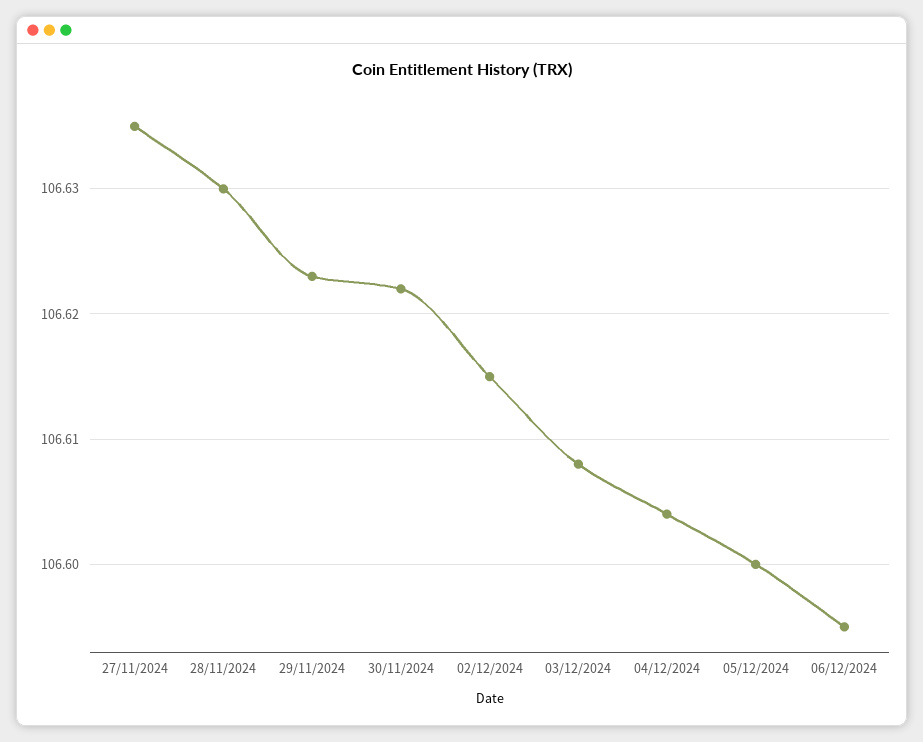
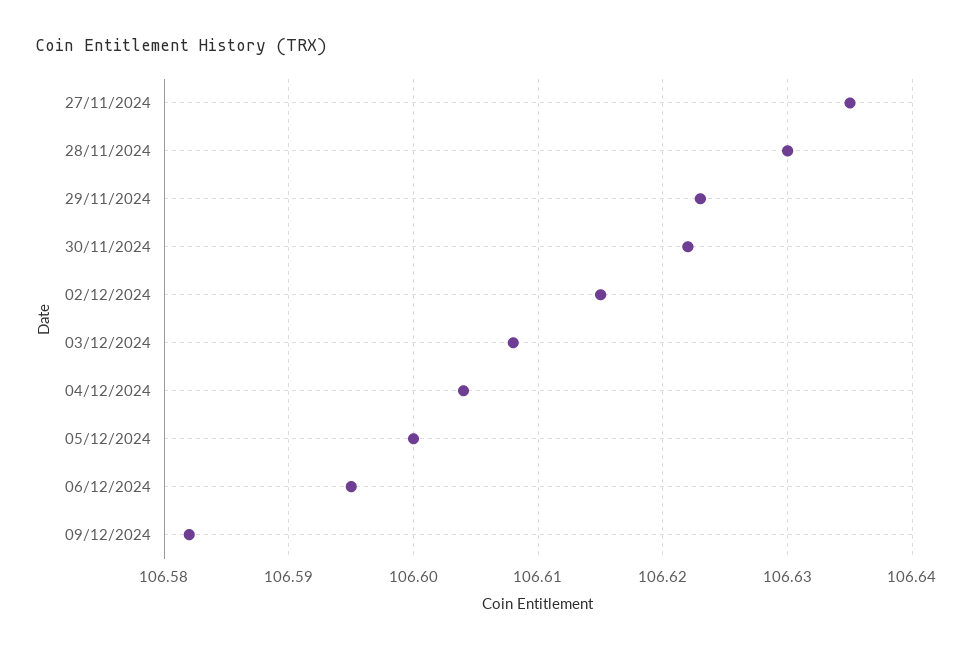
09/12/2024: none -> 106.582

